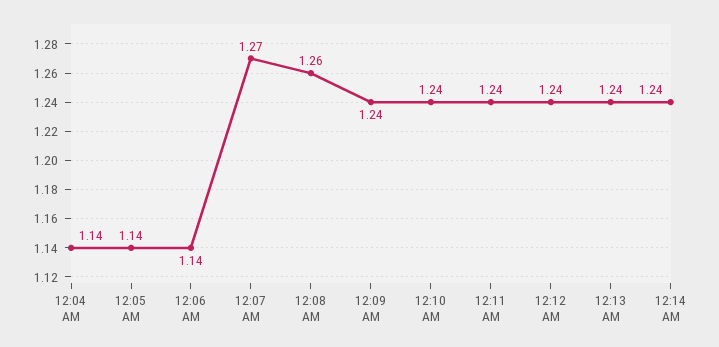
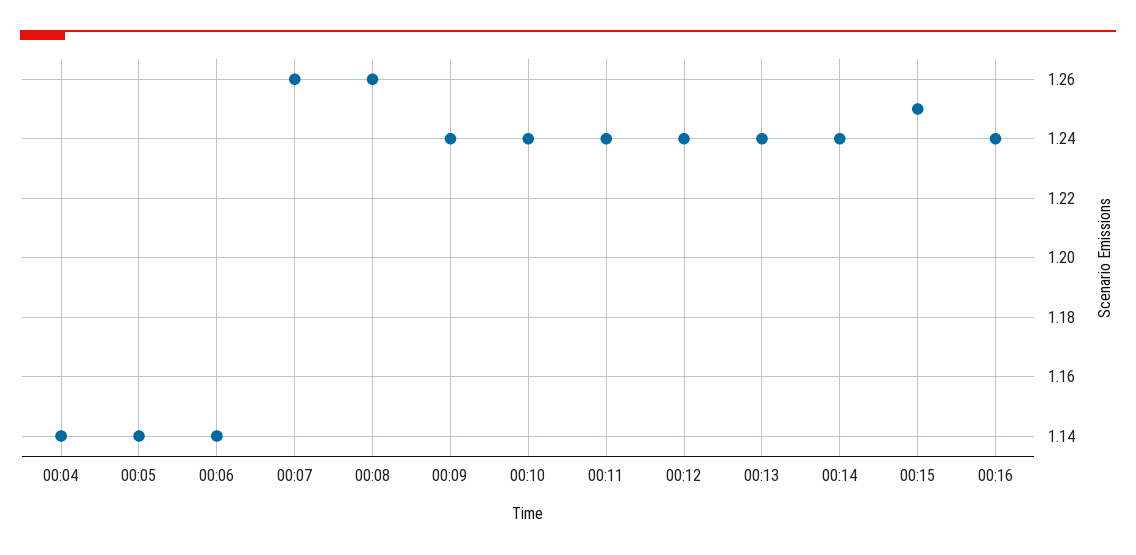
12:07 AM: 1.27 -> 1.26
00:15: none -> 1.25
00:16: none -> 1.24

